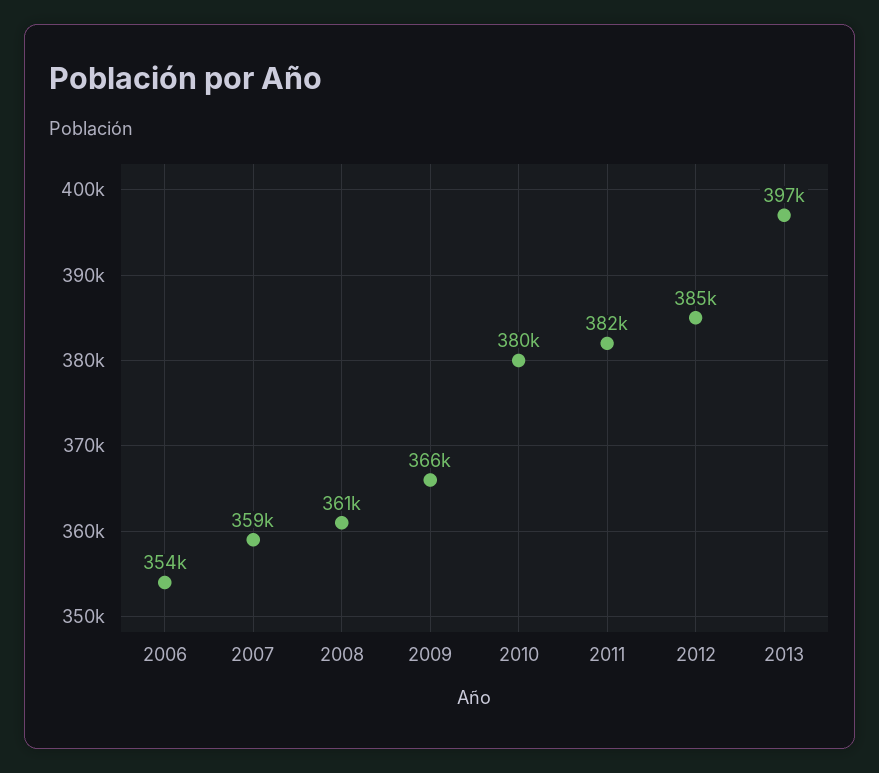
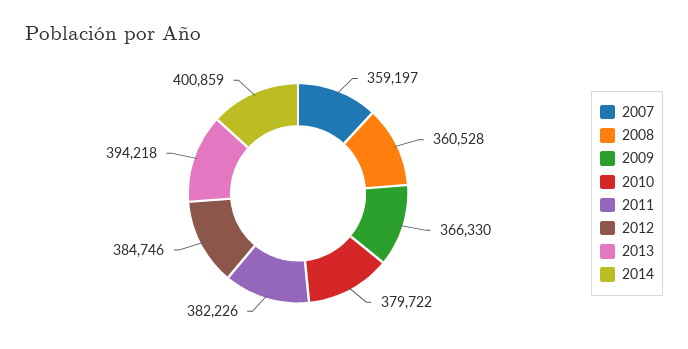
2006: 354000 -> none
2013: 397000 -> 394218
2014: none -> 400859

